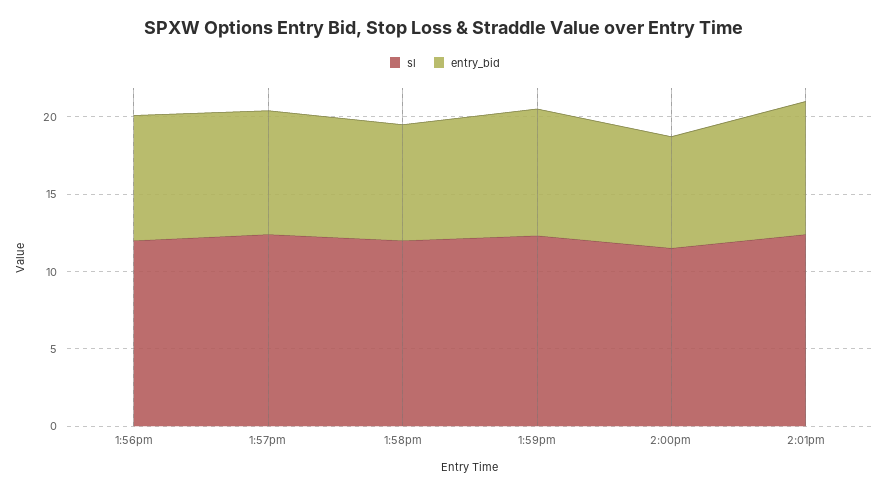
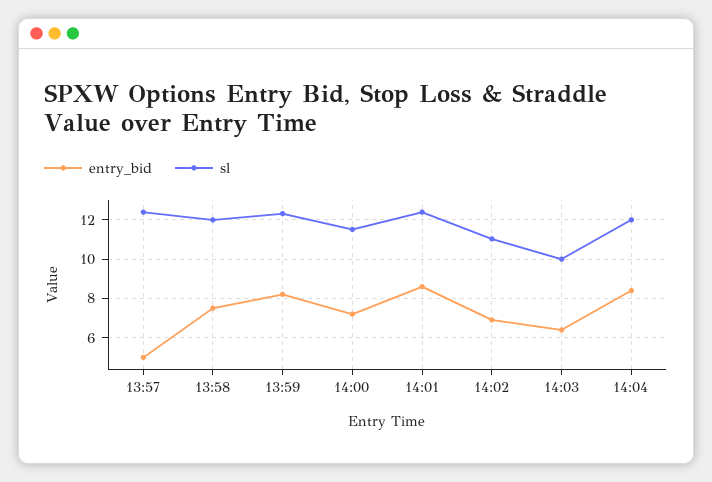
sl, 1:56pm: 12 -> none
entry_bid, 1:56pm: 8 -> none
entry_bid, 1:57pm: 8 -> 5
entry_bid, 14:02: none -> 7
sl, 14:02: none -> 11
entry_bid, 14:03: none -> 6.5
sl, 14:03: none -> 10
entry_bid, 14:04: none -> 8.5
sl, 14:04: none -> 12

